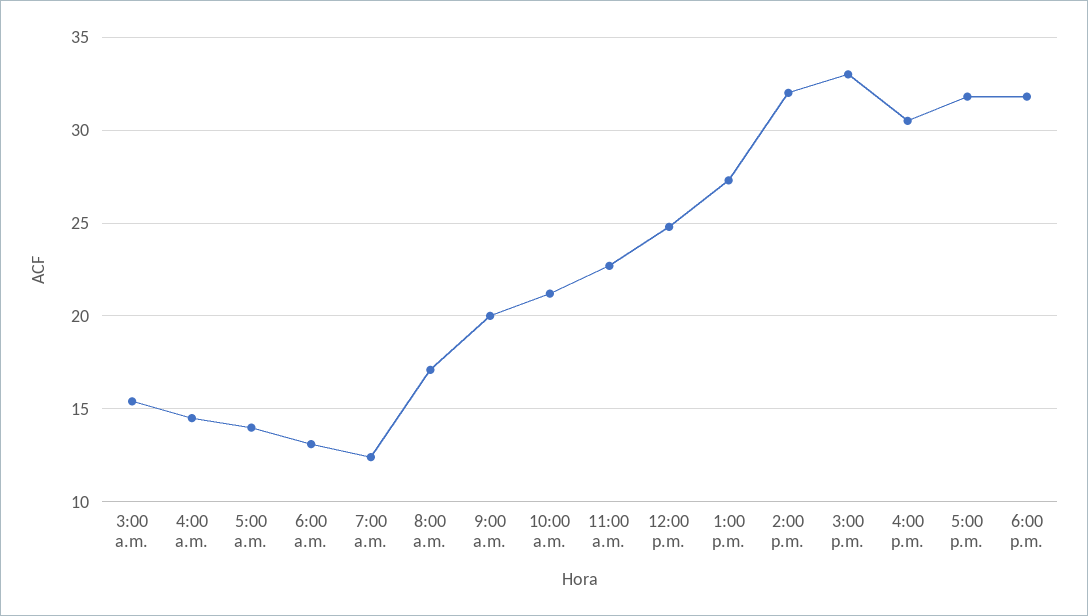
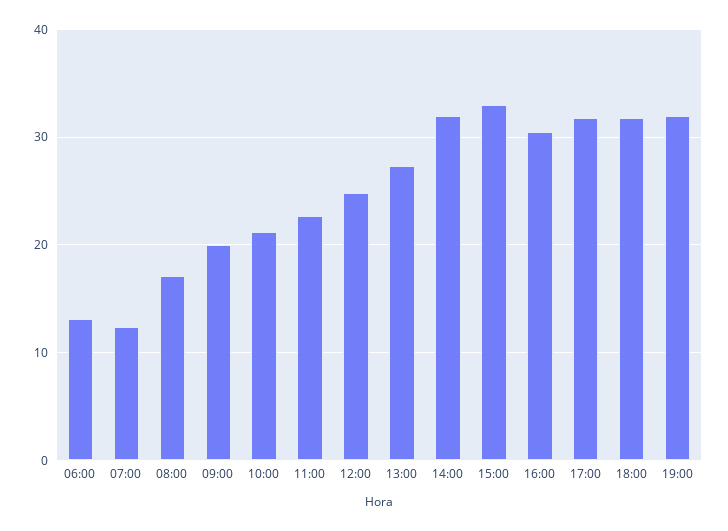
3:00 a.m.: 15.5 -> none
4:00 a.m.: 14.5 -> none
5:00 a.m.: 14 -> none
19:00: none -> 32

